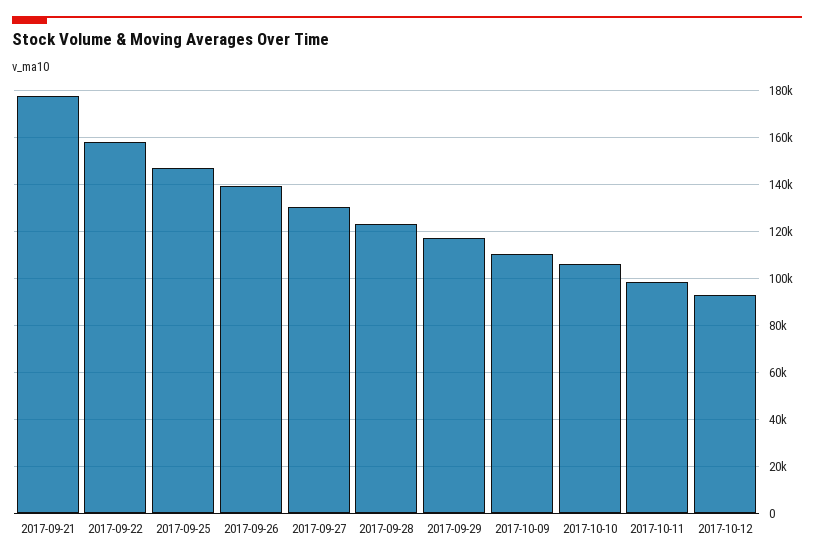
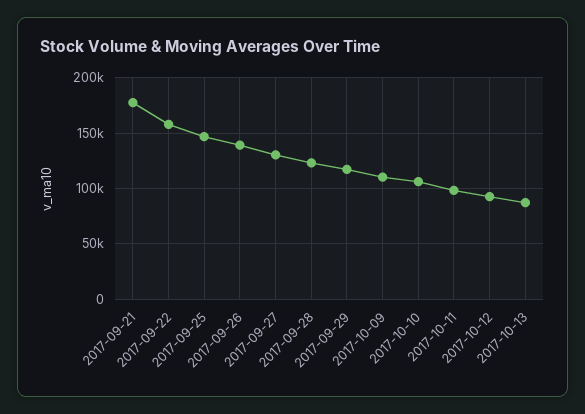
2017-10-13: none -> 90000

